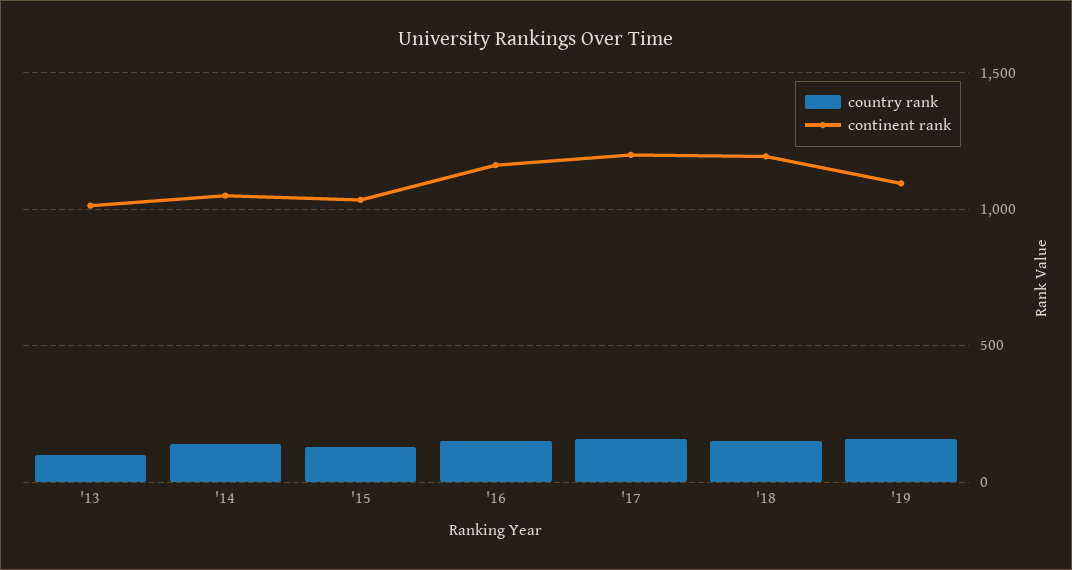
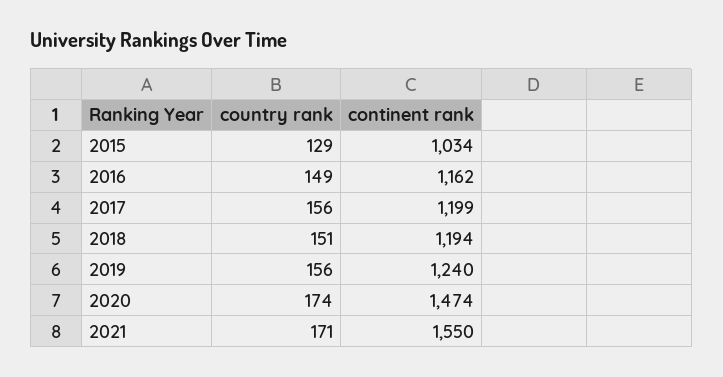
country rank, '13: 100 -> none
continent rank, '13: 1000 -> none
country rank, '14: 150 -> none
continent rank, '14: 1050 -> none
continent rank, '19: 1100 -> 1240
country rank, 2020: none -> 174
continent rank, 2020: none -> 1474
country rank, 2021: none -> 171
continent rank, 2021: none -> 1550

